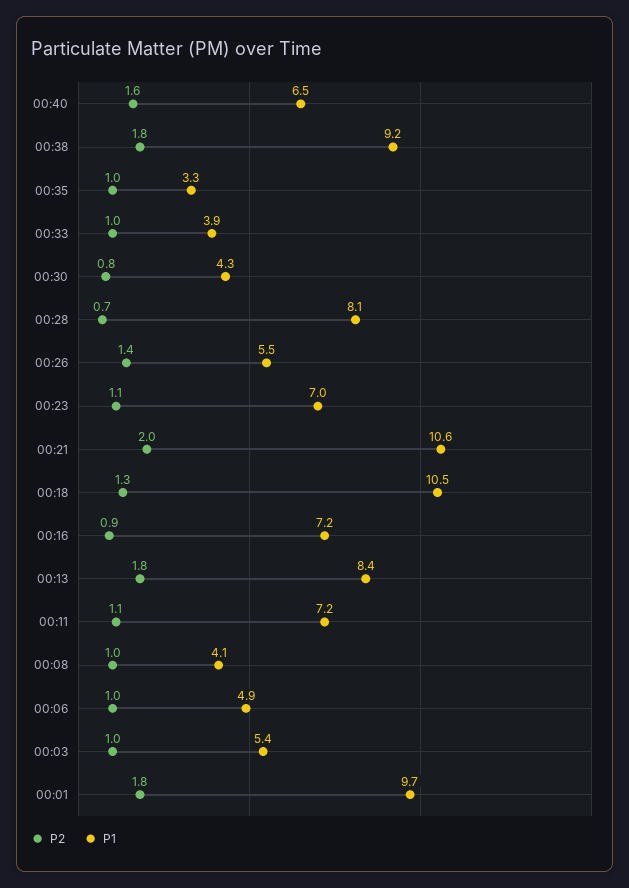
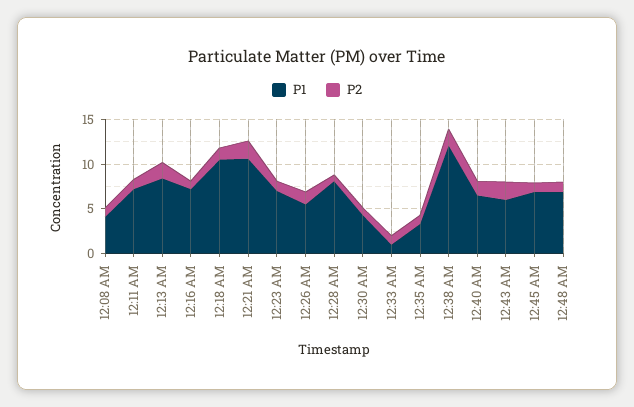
P1, 00:38: 9.2 -> 12
P1, 00:33: 3.9 -> 1
P2, 00:06: 1 -> none
P1, 00:06: 4.9 -> none
P2, 00:03: 1 -> none
P1, 00:03: 5.4 -> none
P2, 00:01: 1.8 -> none
P1, 00:01: 9.7 -> none
P1, 12:43 AM: none -> 6
P2, 12:43 AM: none -> 2
P1, 12:45 AM: none -> 7
P2, 12:45 AM: none -> 1
P1, 12:48 AM: none -> 7
P2, 12:48 AM: none -> 1

